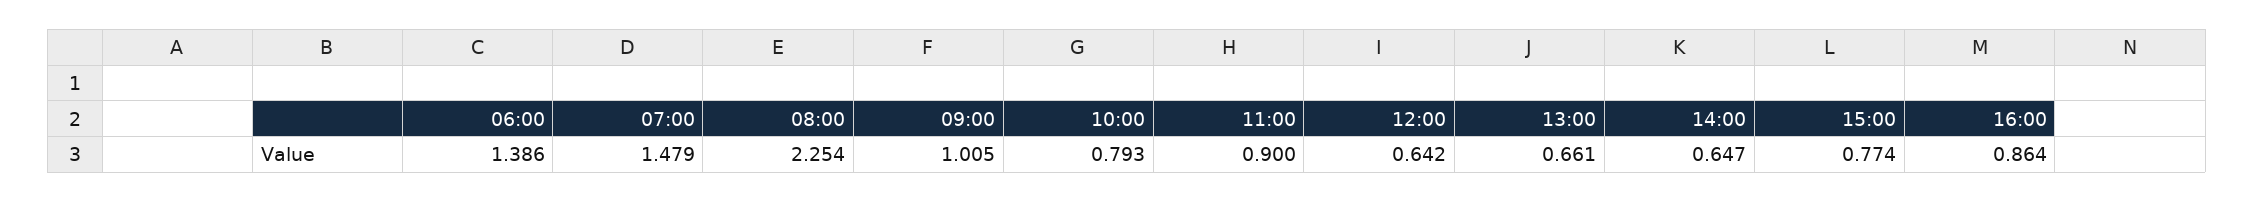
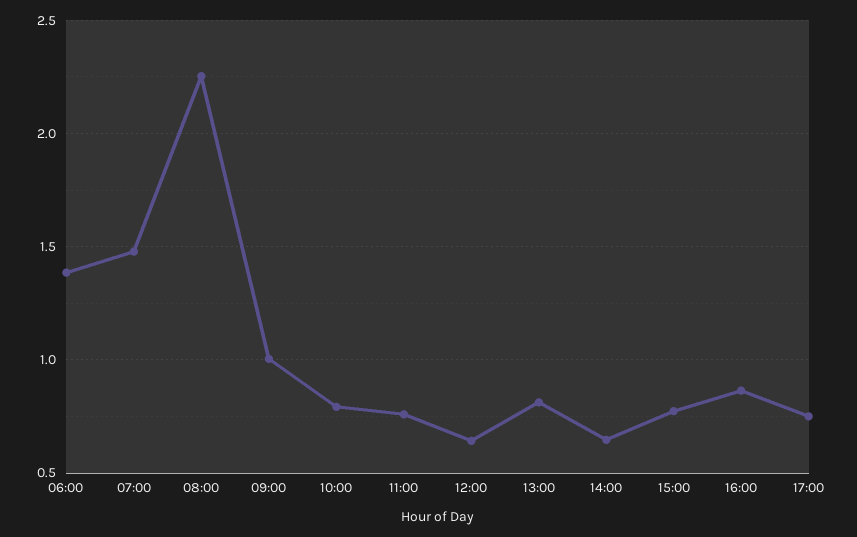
11:00: 0.9 -> 0.75
13:00: 0.661 -> 0.8
17:00: none -> 0.75

